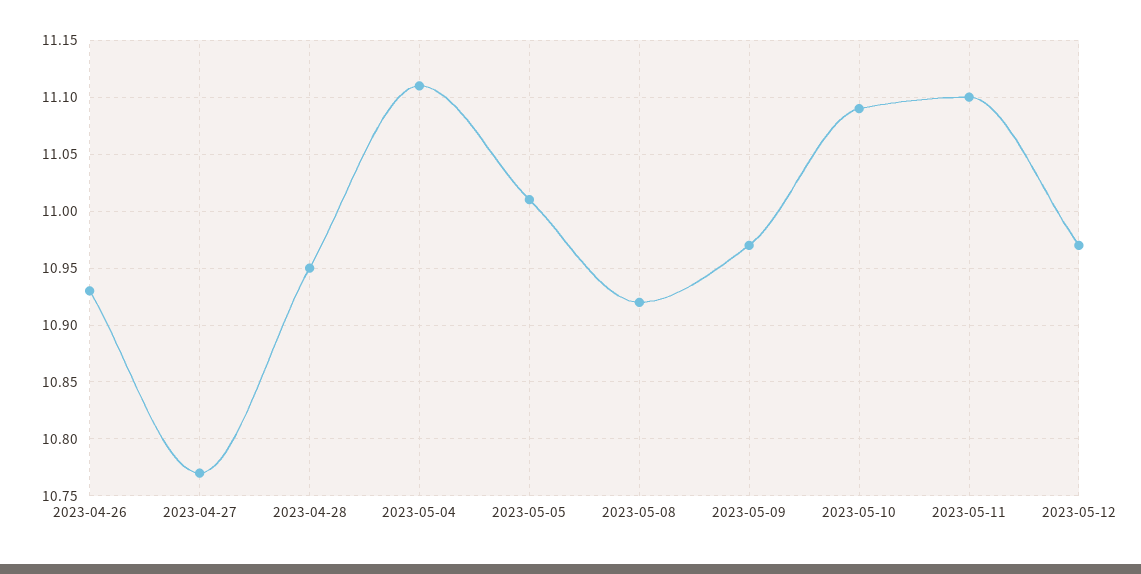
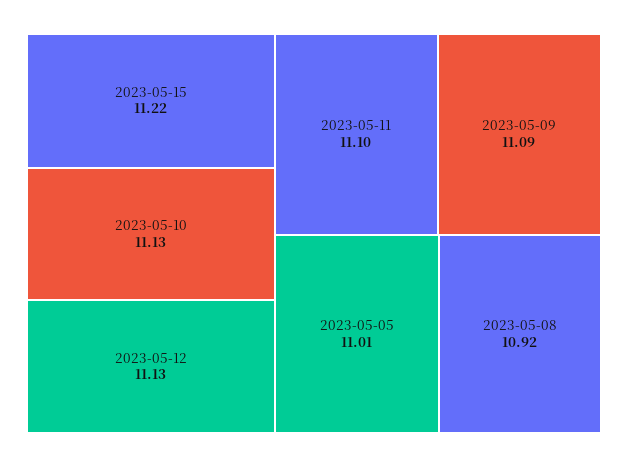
2023-04-26: 10.93 -> none
2023-04-27: 10.77 -> none
2023-04-28: 10.95 -> none
2023-05-04: 11.11 -> none
2023-05-09: 10.97 -> 11.09
2023-05-10: 11.09 -> 11.13
2023-05-12: 10.97 -> 11.13
2023-05-15: none -> 11.22

